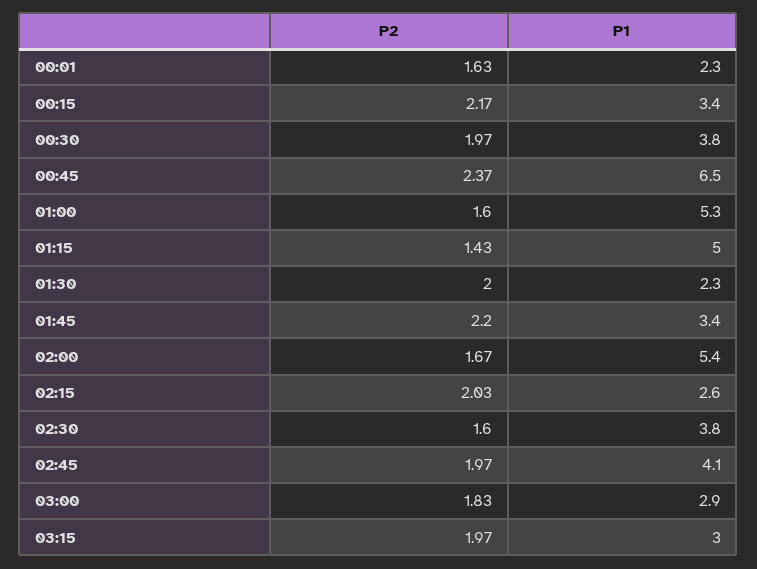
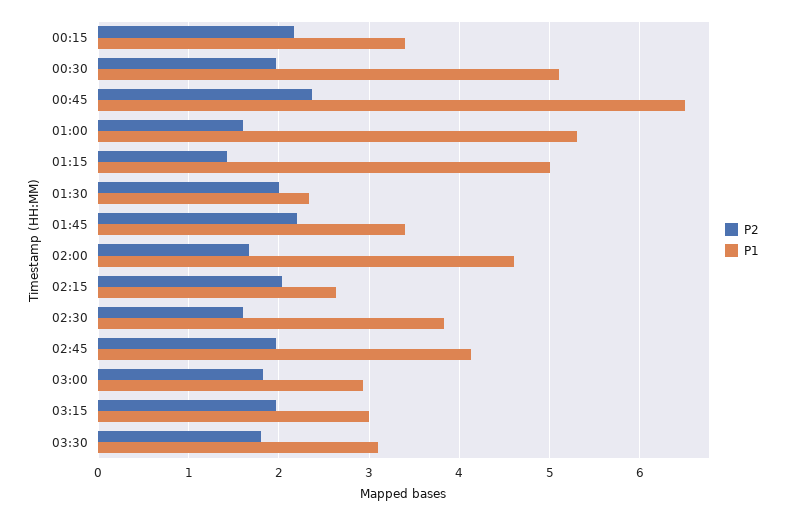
P2, 00:01: 1.63 -> none
P1, 00:01: 2.3 -> none
P1, 00:30: 3.8 -> 5.1
P1, 02:00: 5.4 -> 4.6
P2, 03:30: none -> 1.8
P1, 03:30: none -> 3.1

